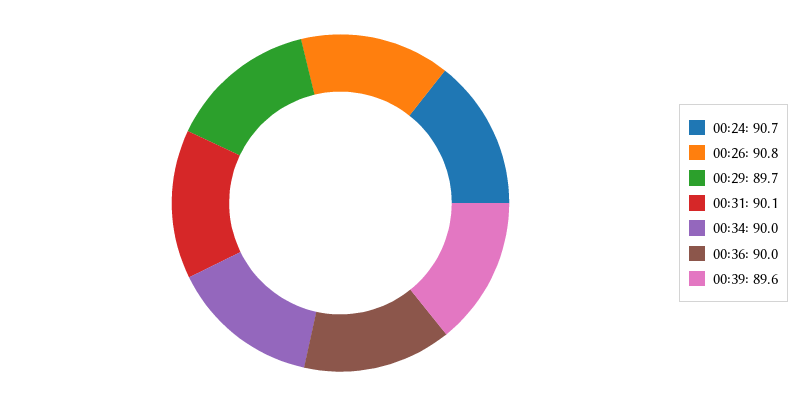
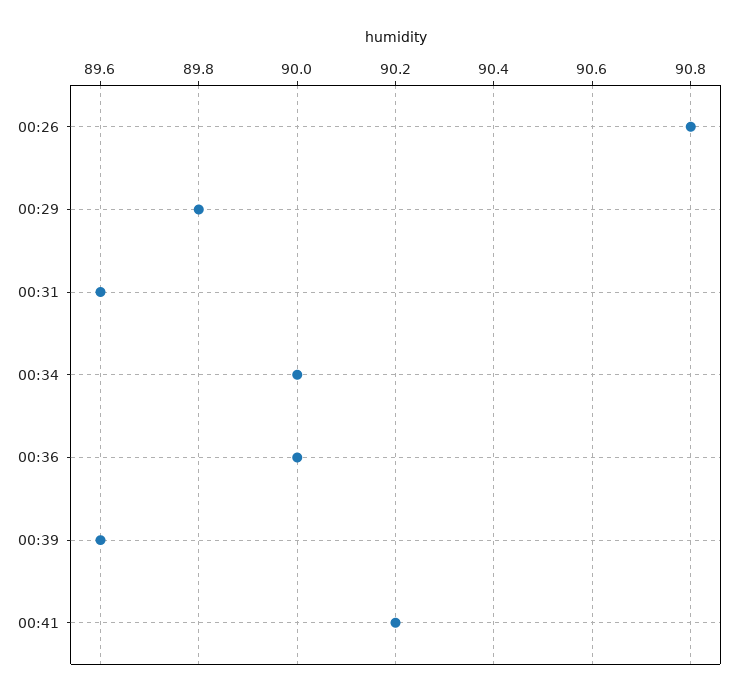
00:24: 90.7 -> none
00:29: 89.7 -> 89.8
00:31: 90.1 -> 89.6
00:41: none -> 90.2

